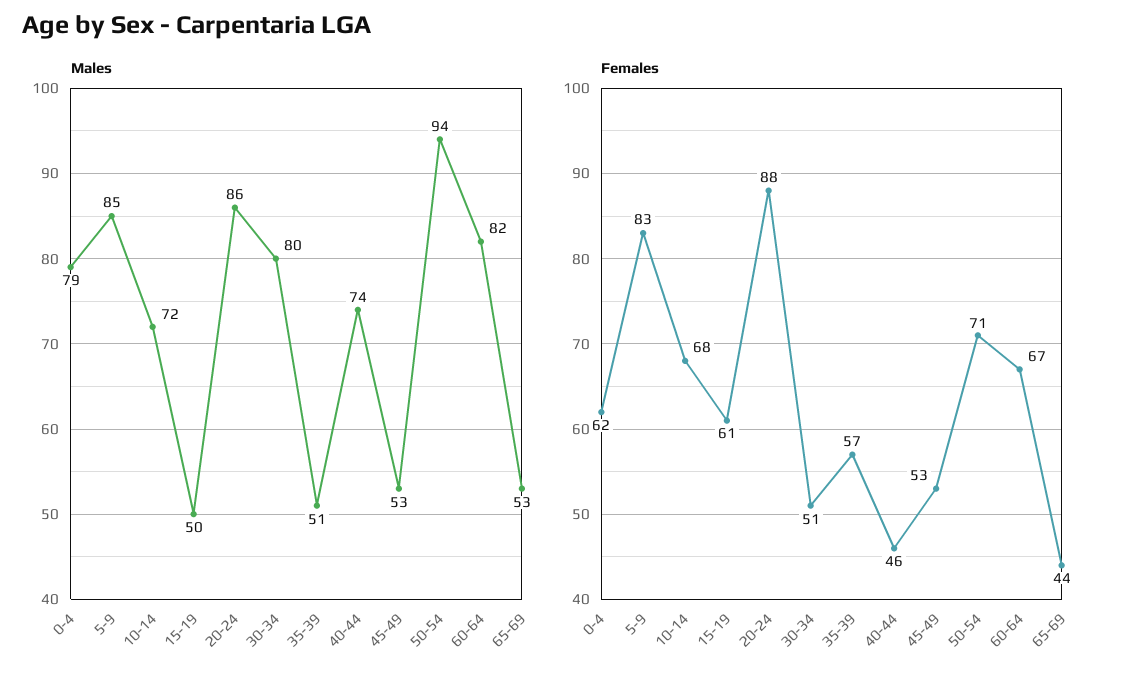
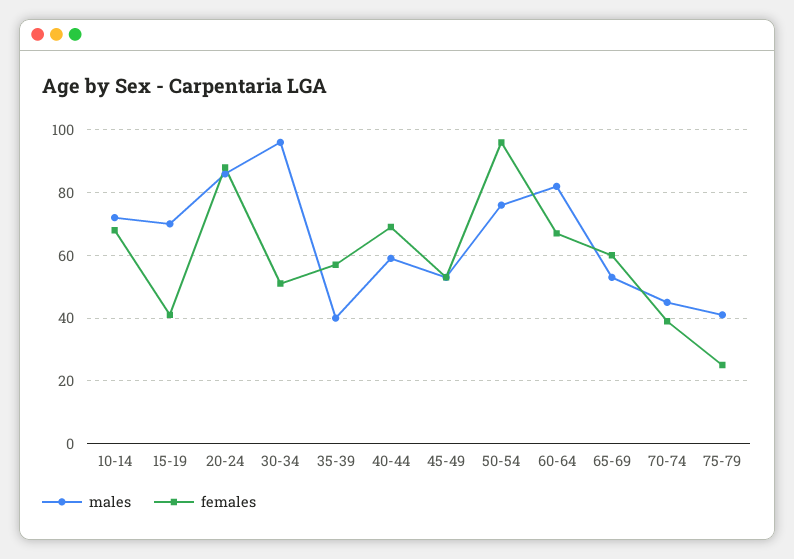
Males, 0-4: 79 -> none
Males, 5-9: 85 -> none
Males, 15-19: 50 -> 70
Males, 30-34: 80 -> 95
Males, 35-39: 51 -> 40
Males, 40-44: 74 -> 60
Males, 50-54: 94 -> 75
Females, 0-4: 62 -> none
Females, 5-9: 83 -> none
Females, 15-19: 61 -> 40
Females, 40-44: 46 -> 70
Females, 50-54: 71 -> 95
Females, 65-69: 44 -> 60
Males, 70-74: none -> 45
Females, 70-74: none -> 40
Males, 75-79: none -> 40
Females, 75-79: none -> 25

